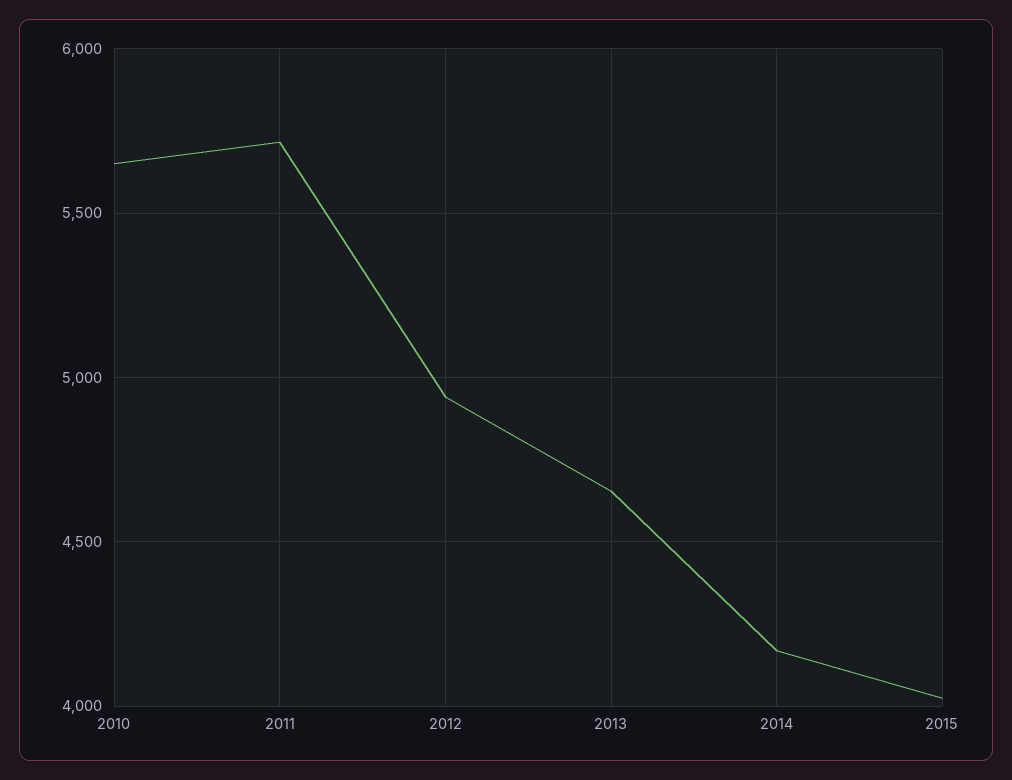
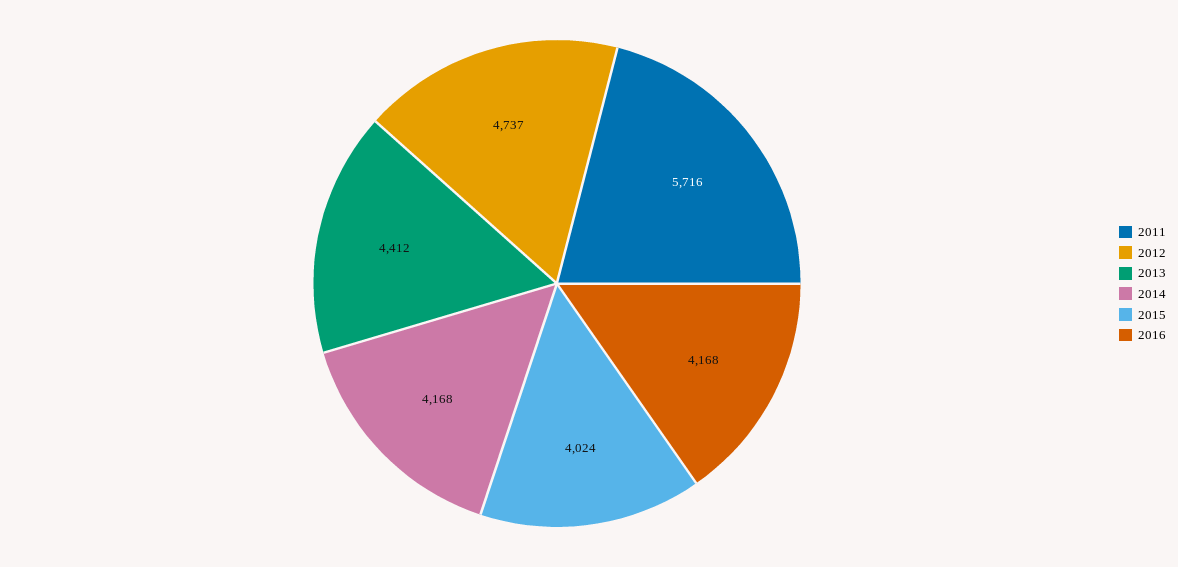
2010: 5650 -> none
2012: 4950 -> 4737
2013: 4650 -> 4412
2016: none -> 4168

